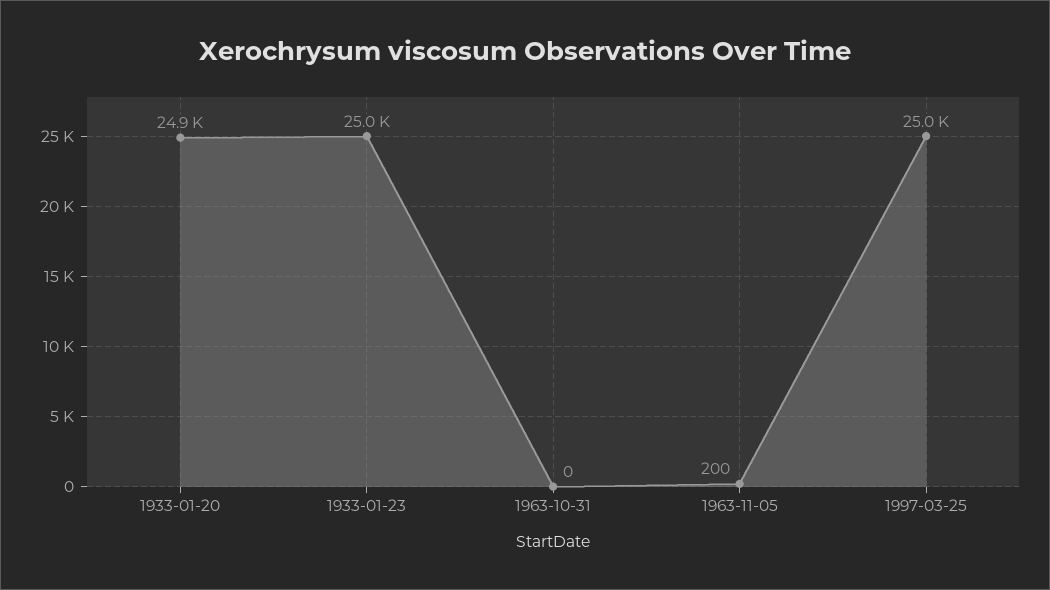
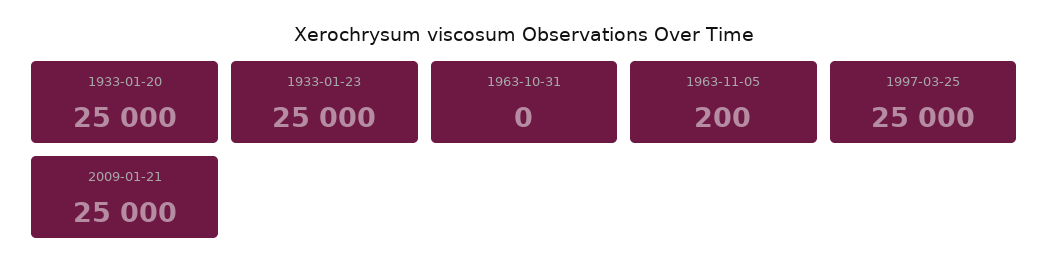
1933-01-20: 24900 -> 25000
2009-01-21: none -> 25000

